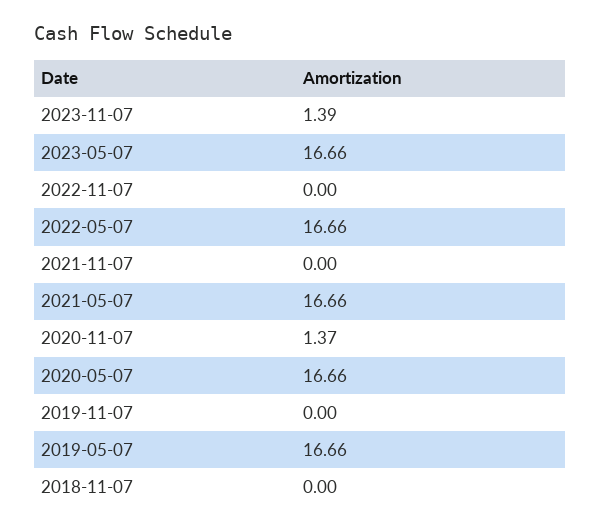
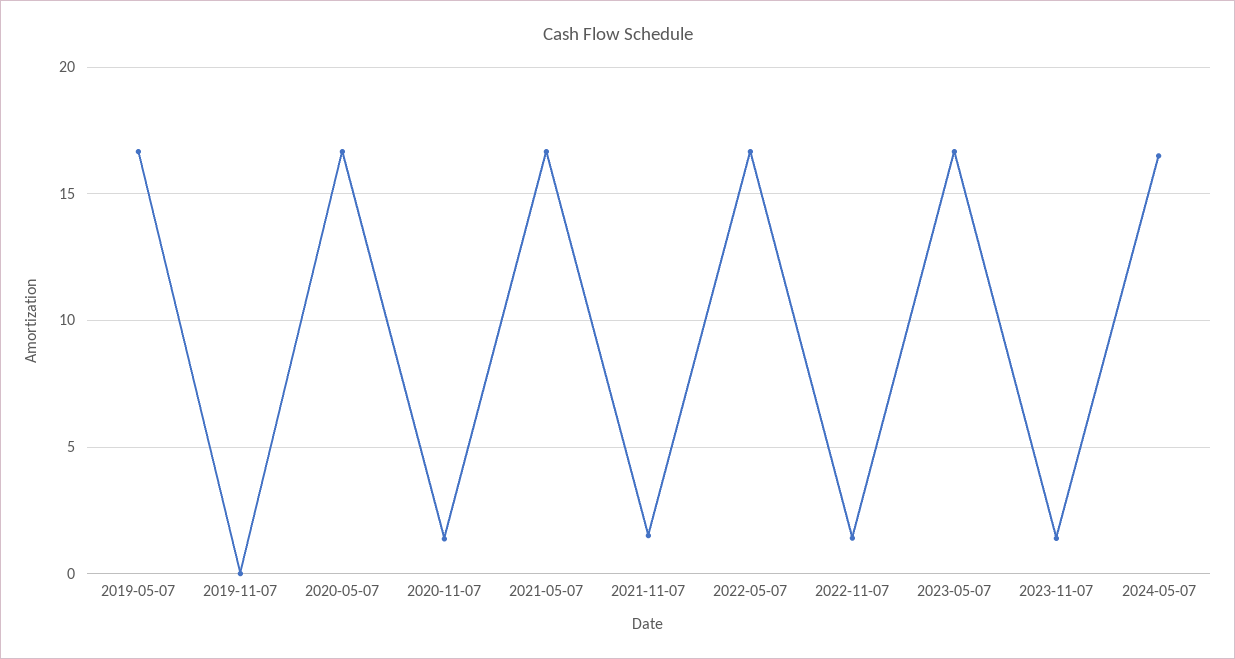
2022-11-07: 0 -> 1.5
2021-11-07: 0 -> 1.5
2018-11-07: 0 -> none
2024-05-07: none -> 16.5

